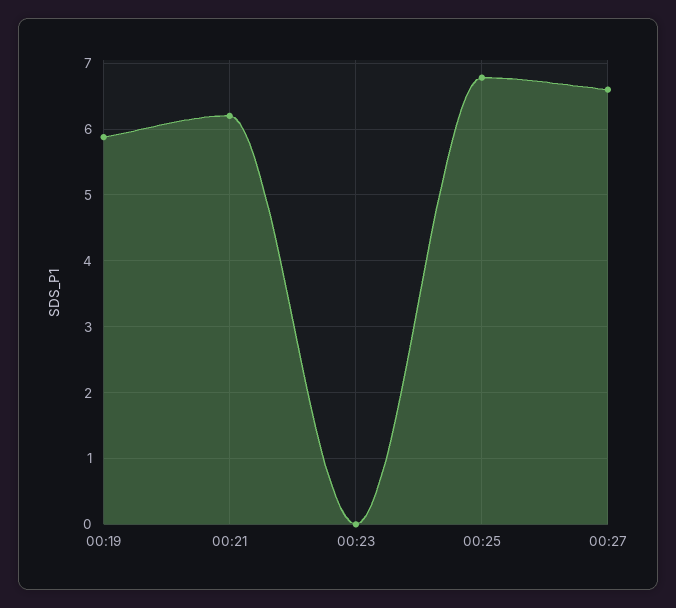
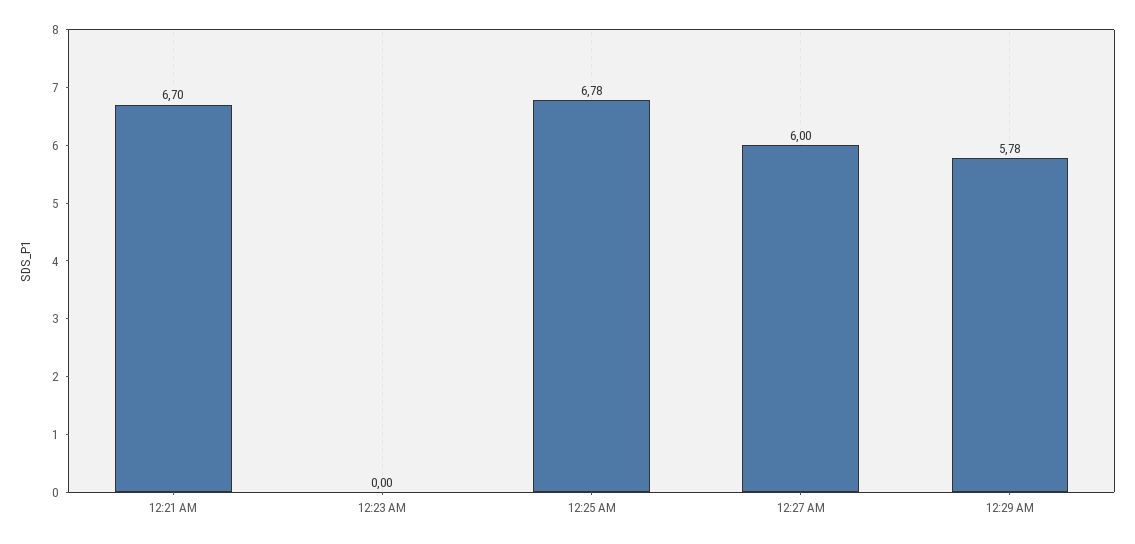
00:19: 5.9 -> none
00:21: 6.2 -> 6.7
00:27: 6.6 -> 6
12:29 AM: none -> 5.78

